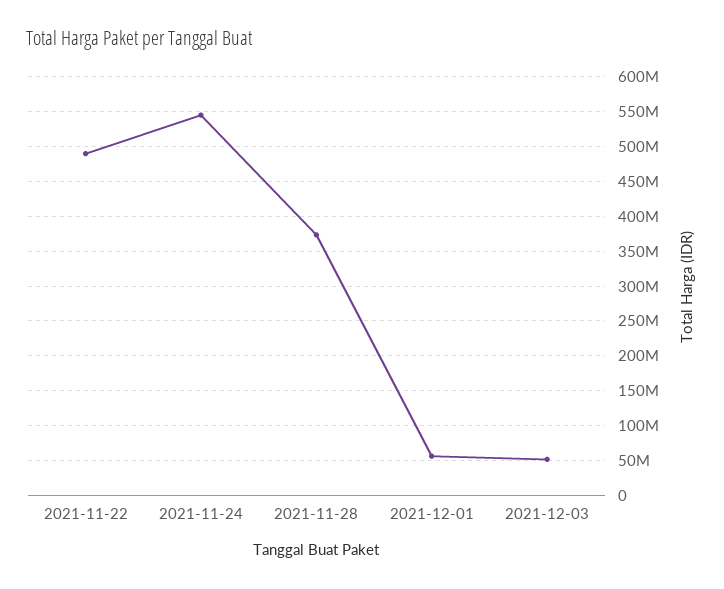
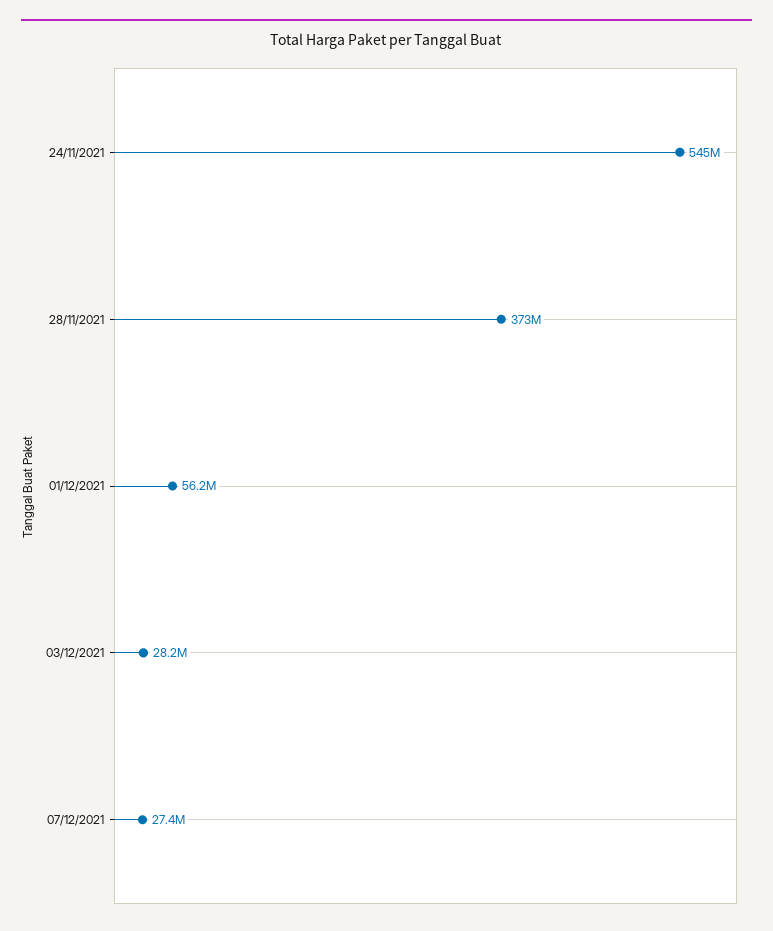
2021-11-22: 490000000 -> none
2021-12-03: 50000000 -> 28200000
07/12/2021: none -> 27400000

